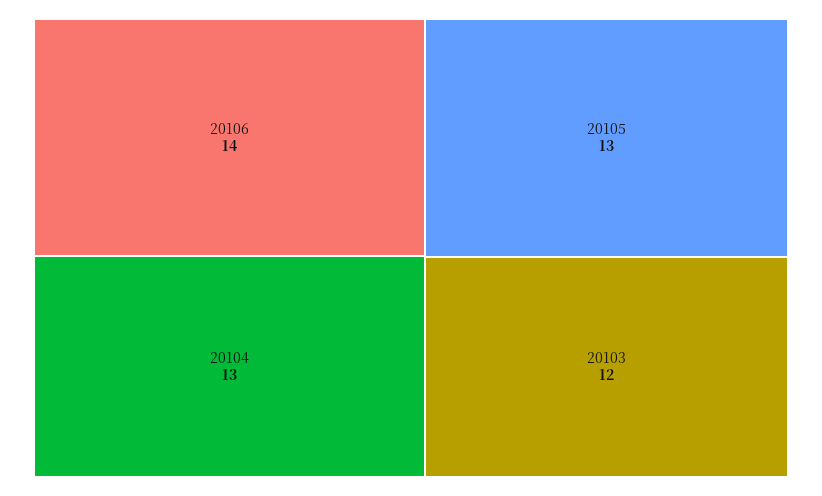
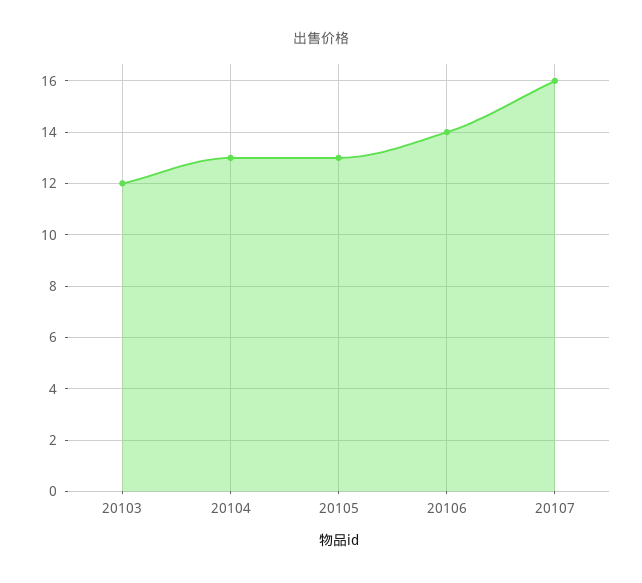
20107: none -> 16

